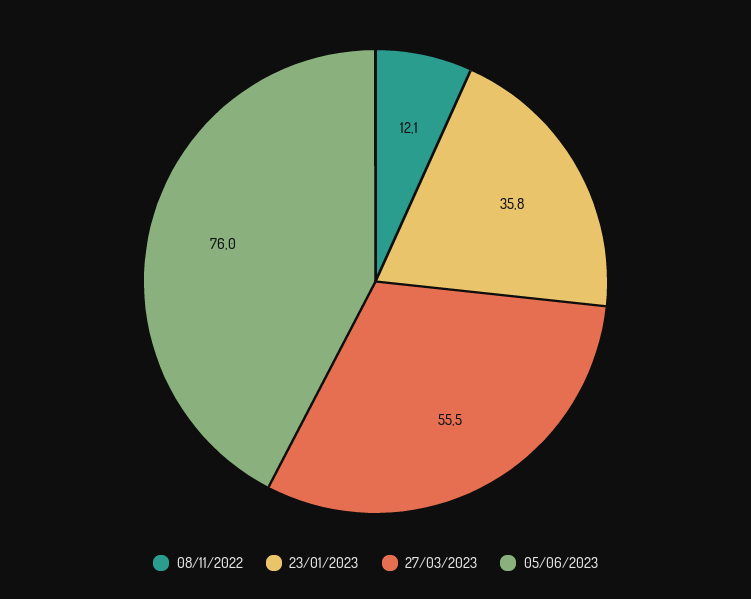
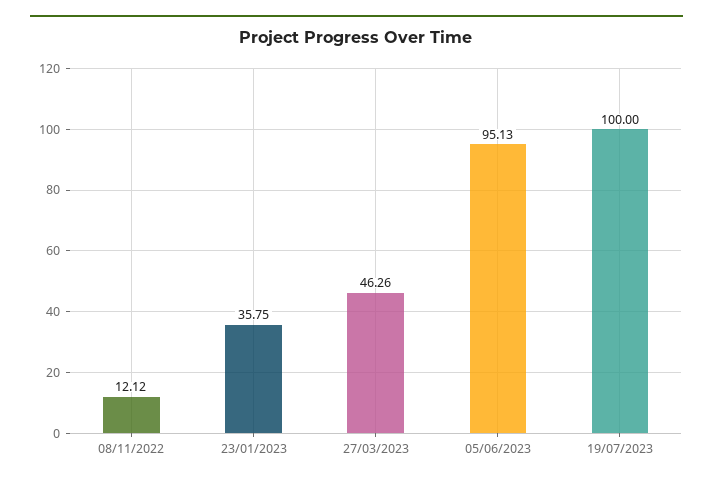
27/03/2023: 55.5 -> 46.26
05/06/2023: 76 -> 95.13
19/07/2023: none -> 100

